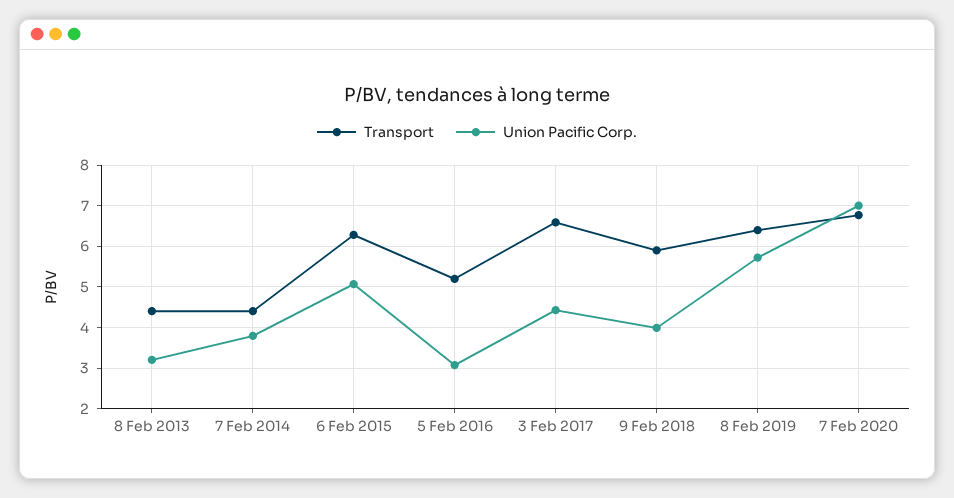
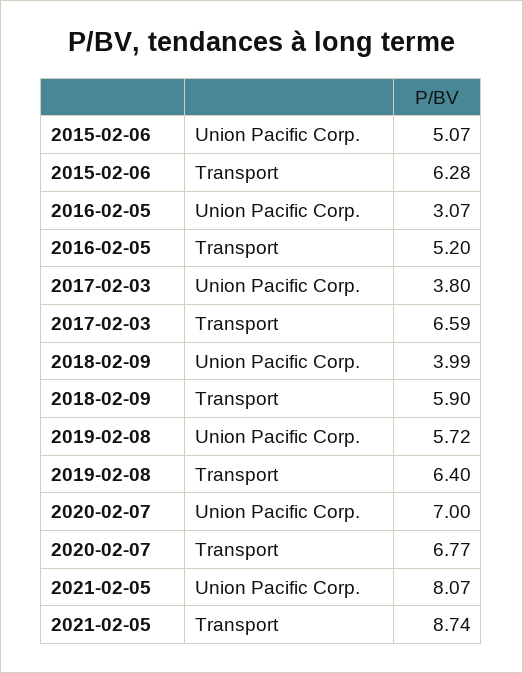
Transport, 8 Feb 2013: 4.4 -> none
Union Pacific Corp., 8 Feb 2013: 3.2 -> none
Transport, 7 Feb 2014: 4.4 -> none
Union Pacific Corp., 7 Feb 2014: 3.8 -> none
Union Pacific Corp., 3 Feb 2017: 4.4 -> 3.8
Union Pacific Corp., 2021-02-05: none -> 8.07
Transport, 2021-02-05: none -> 8.74

